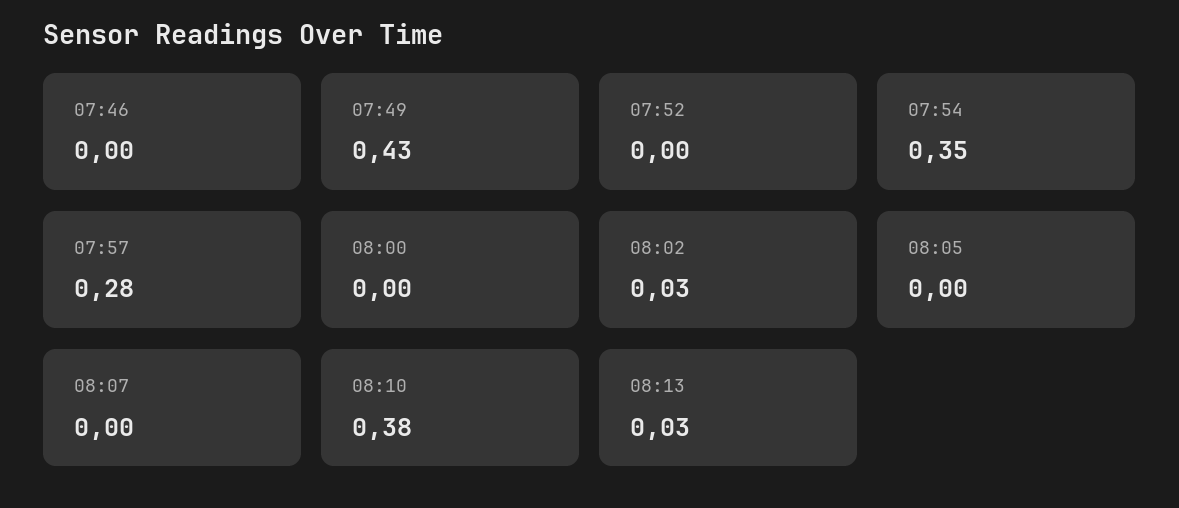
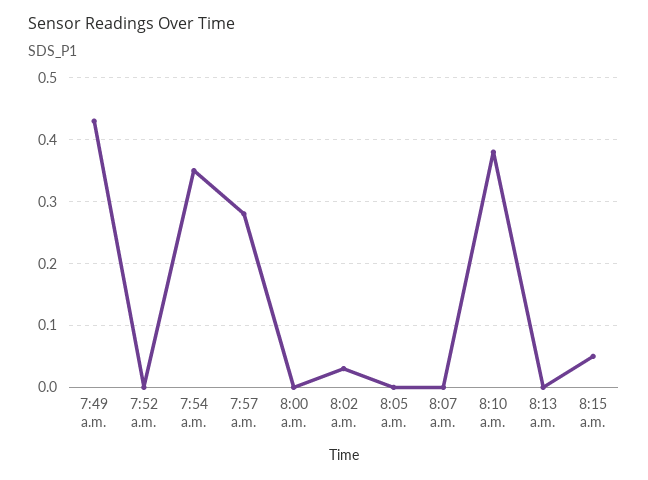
07:46: 0 -> none
08:13: 0.03 -> 0
8:15 a.m.: none -> 0.05

